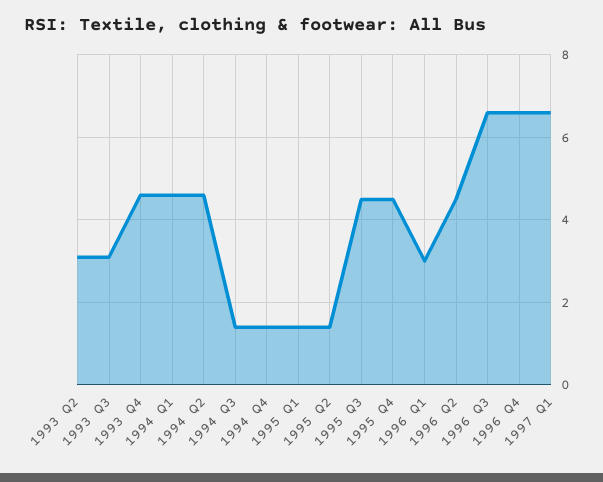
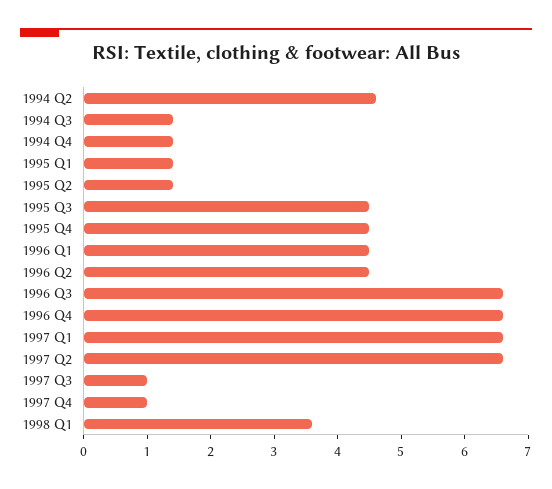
1993 Q2: 3 -> none
1993 Q3: 3 -> none
1993 Q4: 4.5 -> none
1994 Q1: 4.5 -> none
1996 Q1: 3 -> 4.5
1997 Q2: none -> 6.5
1997 Q3: none -> 1
1997 Q4: none -> 1
1998 Q1: none -> 3.5

